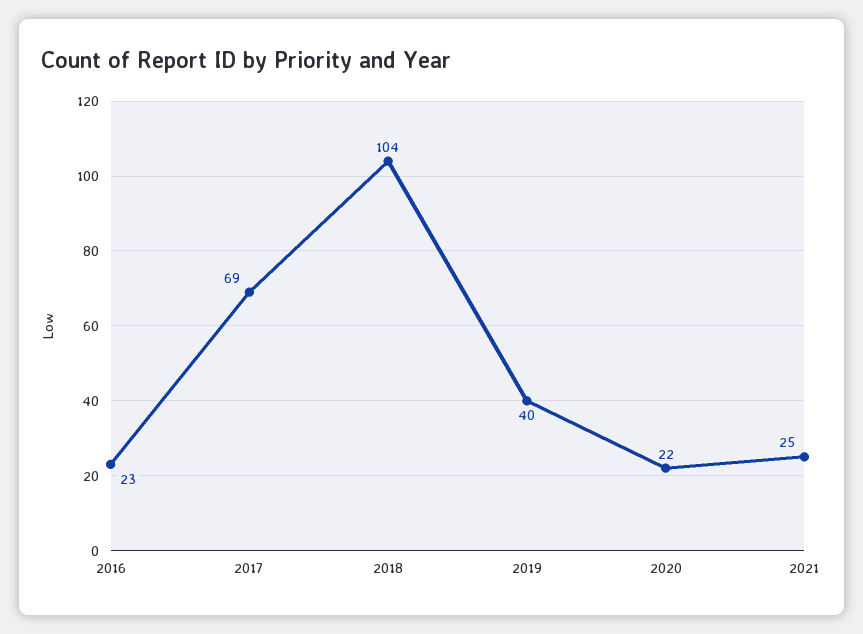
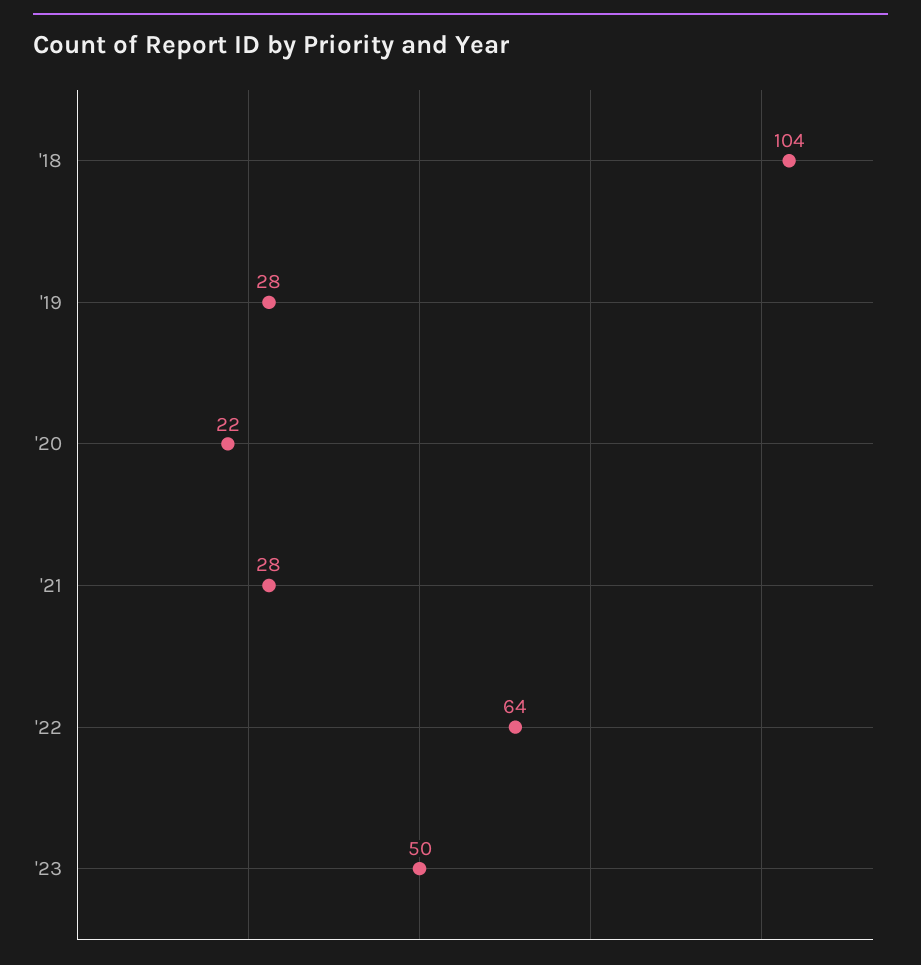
2016: 23 -> none
2017: 69 -> none
2019: 40 -> 28
2021: 25 -> 28
'22: none -> 64
'23: none -> 50

